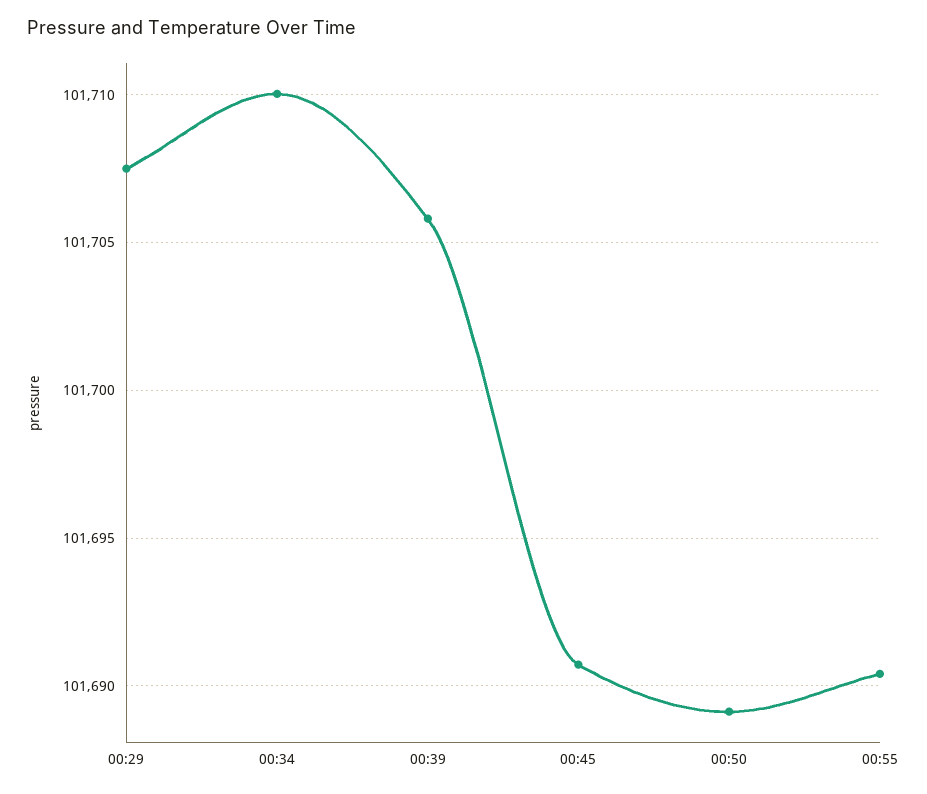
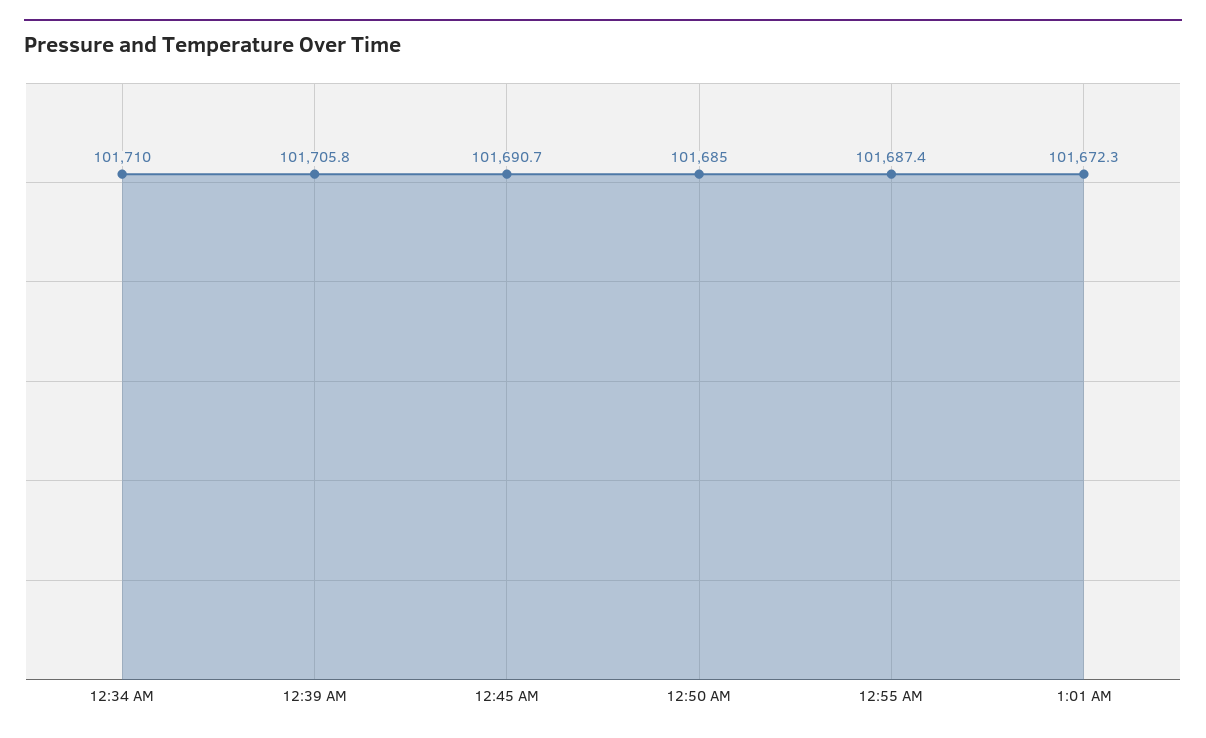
00:29: 101707.5 -> none
00:50: 101689 -> 101685
00:55: 101690.5 -> 101687.4
1:01 AM: none -> 101672.3

